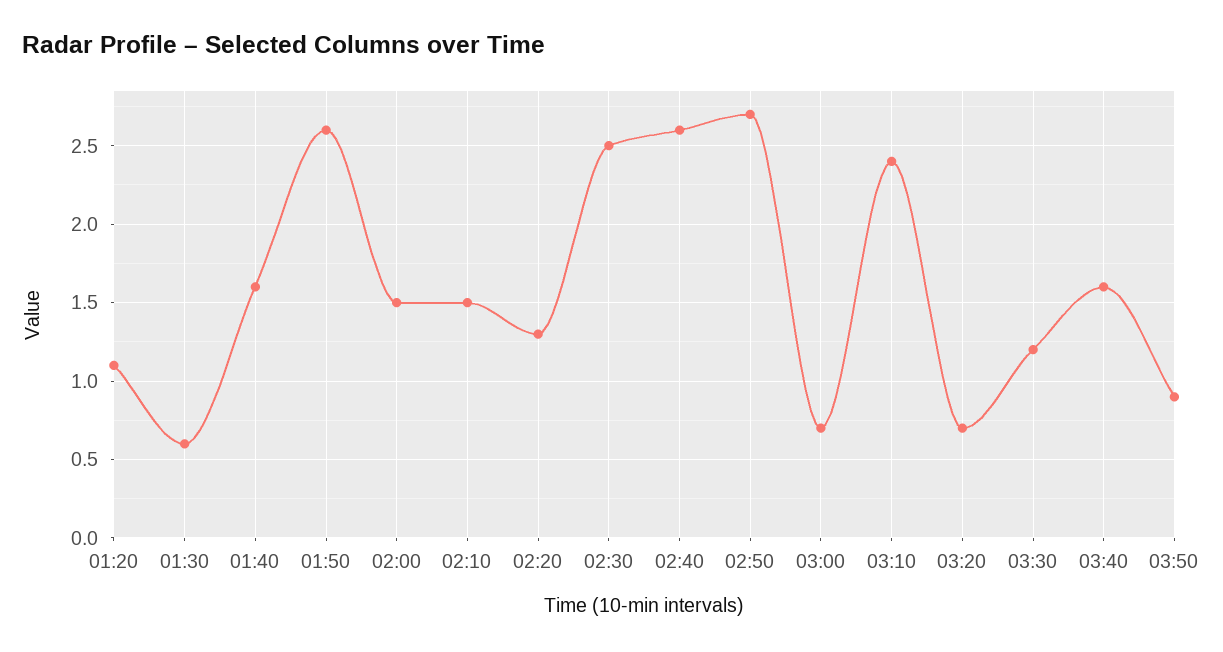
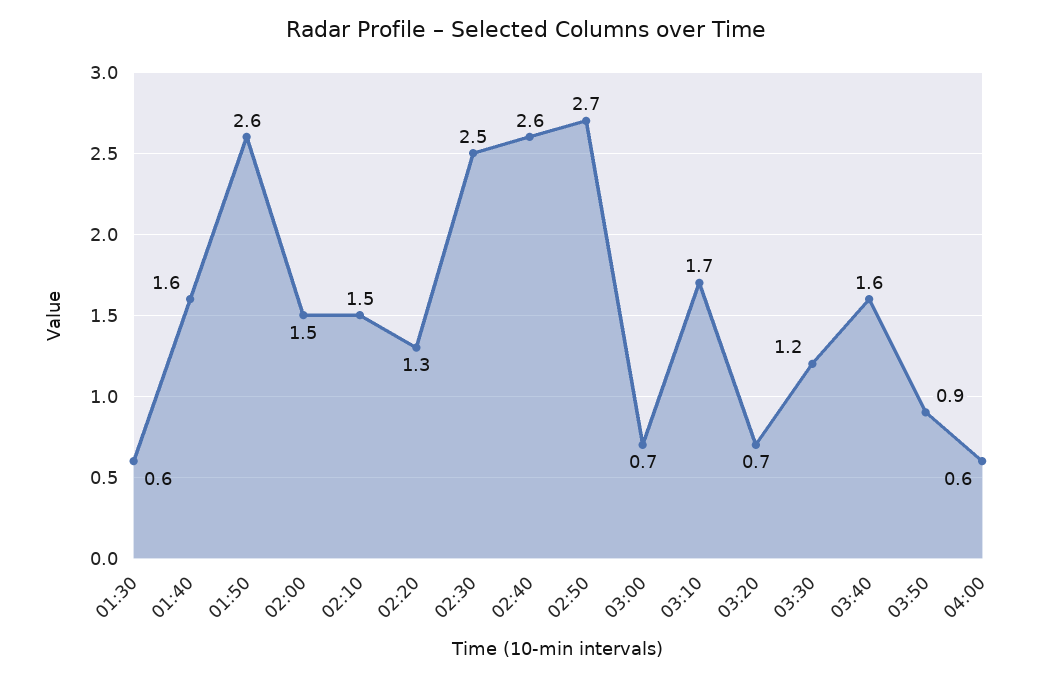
01:20: 1.1 -> none
03:10: 2.4 -> 1.7
04:00: none -> 0.6

